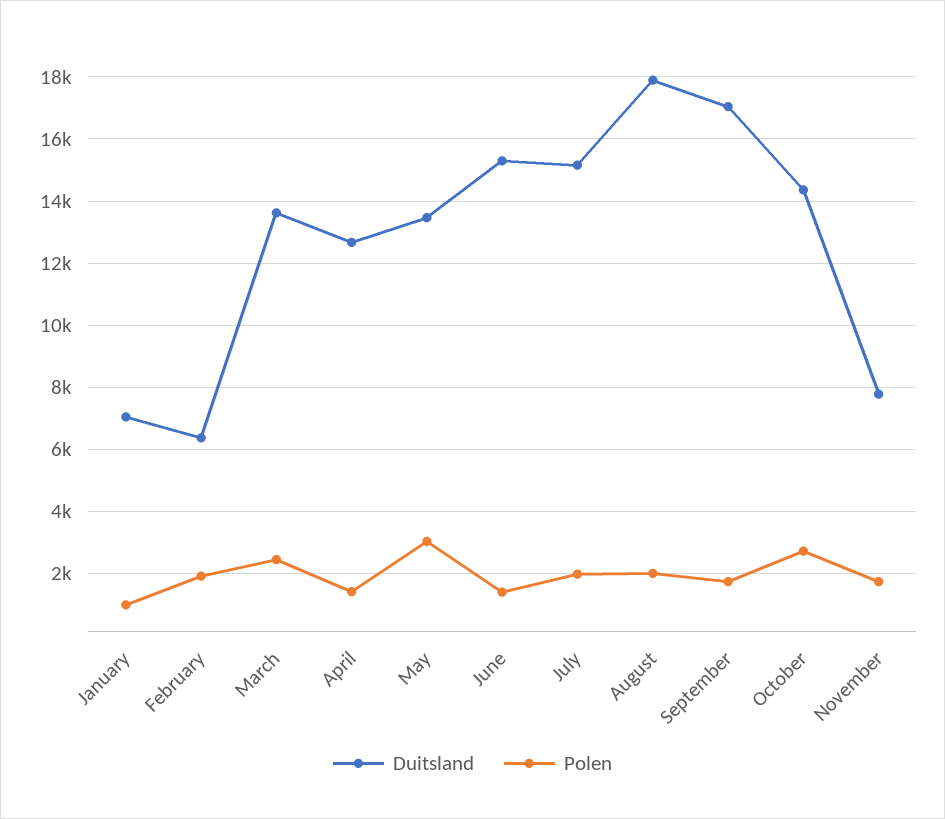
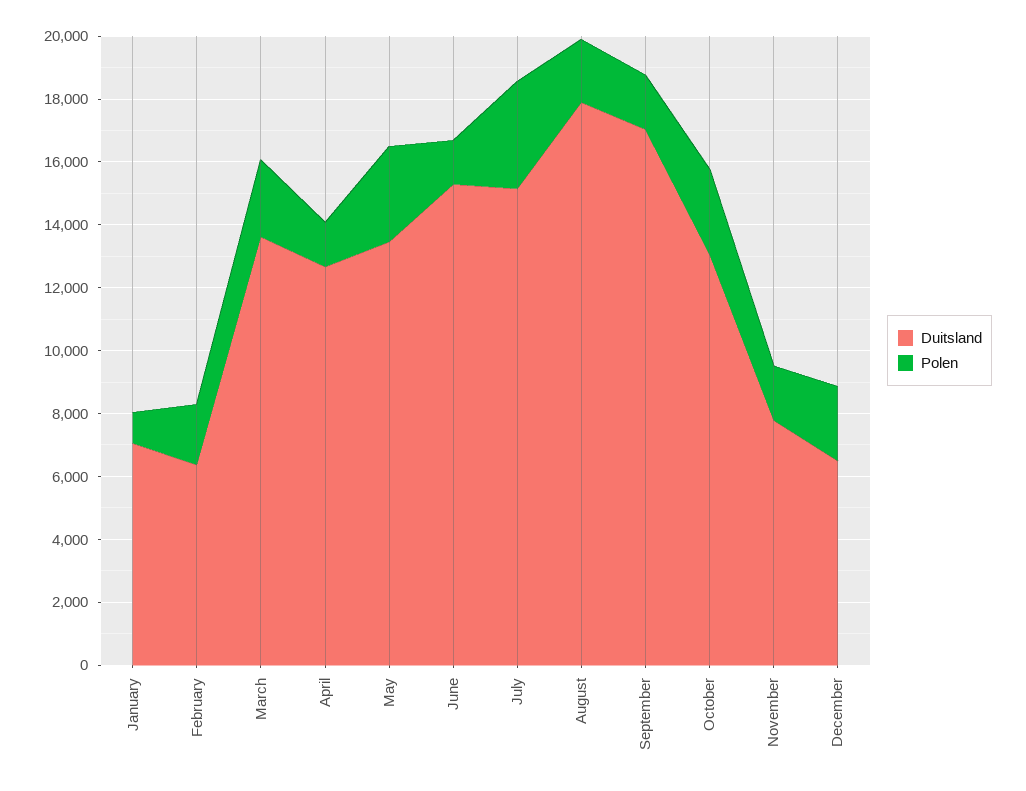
Polen, July: 2000 -> 3500
Duitsland, October: 14400 -> 13000
Duitsland, December: none -> 6500
Polen, December: none -> 2500

